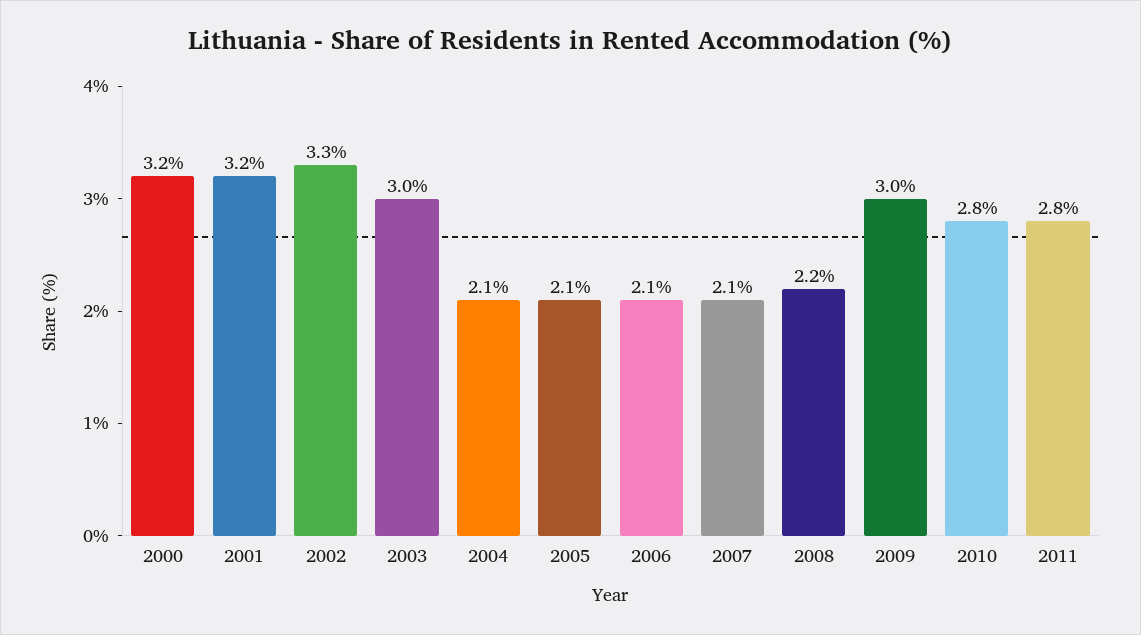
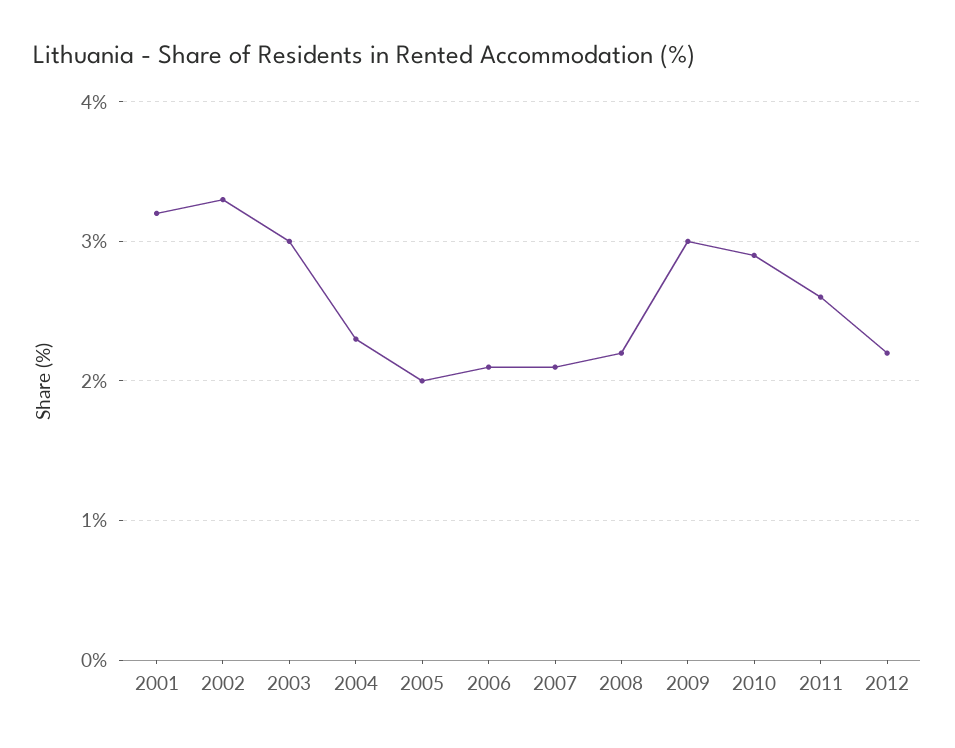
2000: 3.2 -> none
2004: 2.1 -> 2.3
2005: 2.1 -> 2
2010: 2.8 -> 2.9
2011: 2.8 -> 2.6
2012: none -> 2.2

